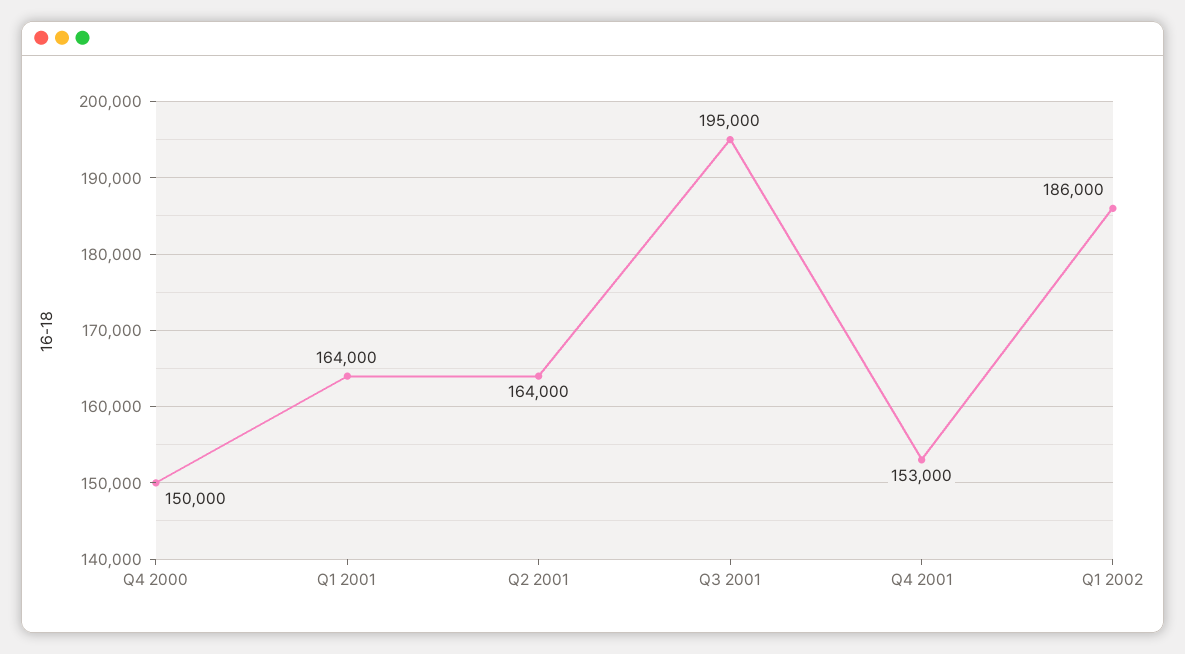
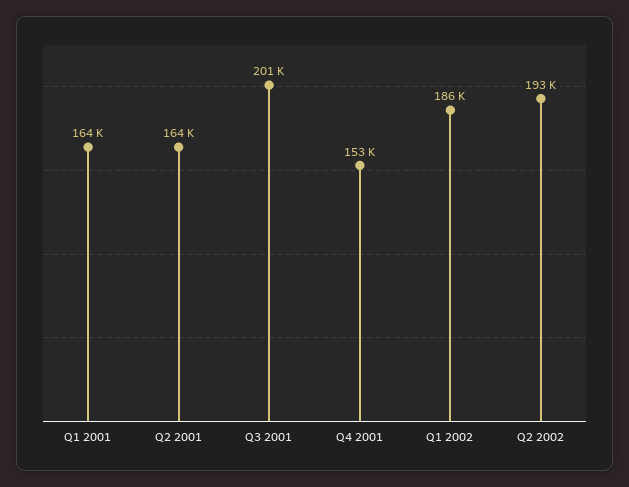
Q4 2000: 150000 -> none
Q3 2001: 195000 -> 201000
Q2 2002: none -> 193000

